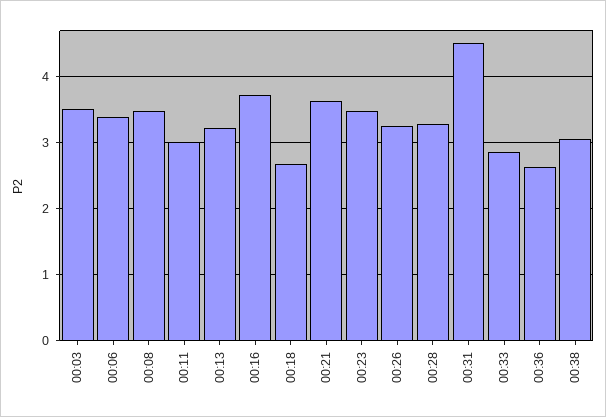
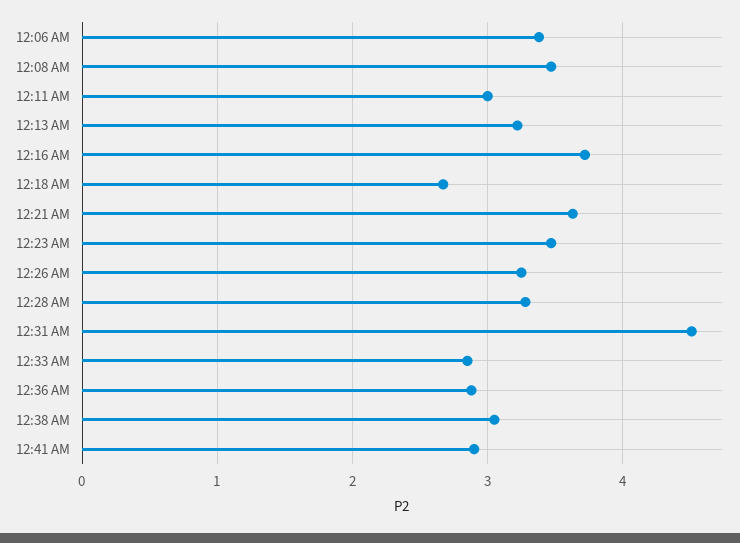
00:03: 3.5 -> none
00:36: 2.6 -> 2.9
12:41 AM: none -> 2.9

